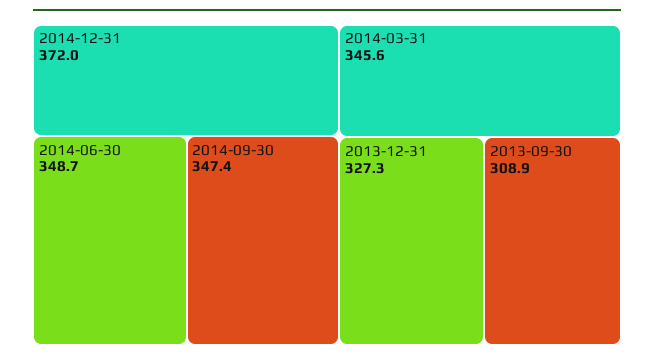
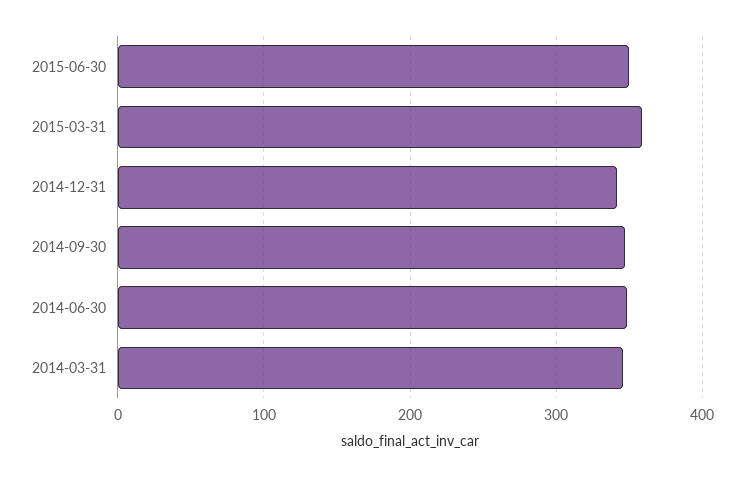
2014-12-31: 372 -> 340
2013-12-31: 327.3 -> none
2013-09-30: 308.9 -> none
2015-06-30: none -> 350
2015-03-31: none -> 360

